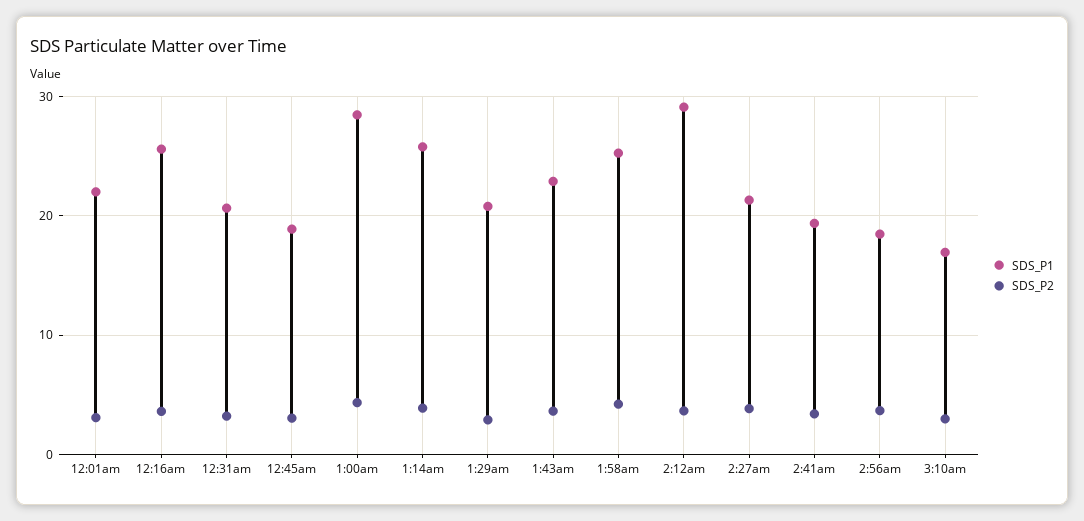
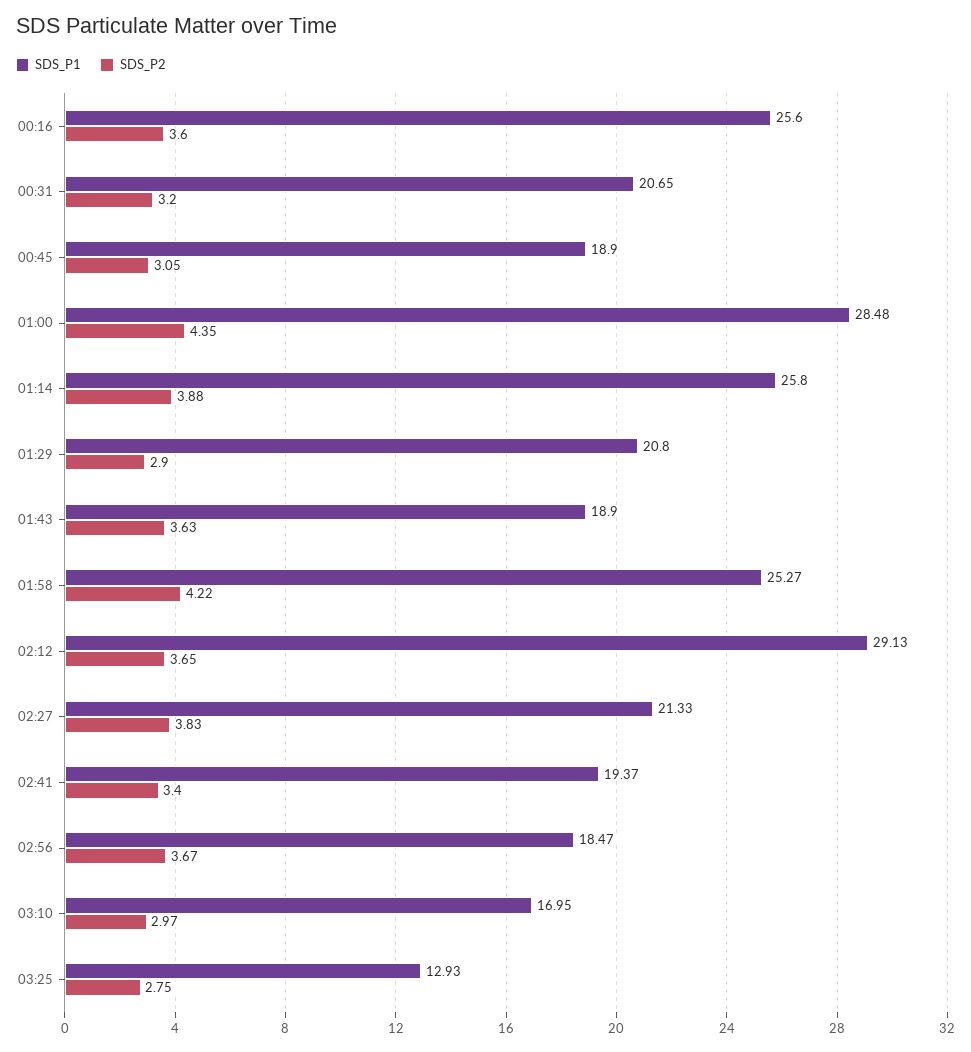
SDS_P1, 12:01am: 22 -> none
SDS_P2, 12:01am: 3 -> none
SDS_P1, 1:43am: 23 -> 18.9
SDS_P1, 03:25: none -> 12.93
SDS_P2, 03:25: none -> 2.75

